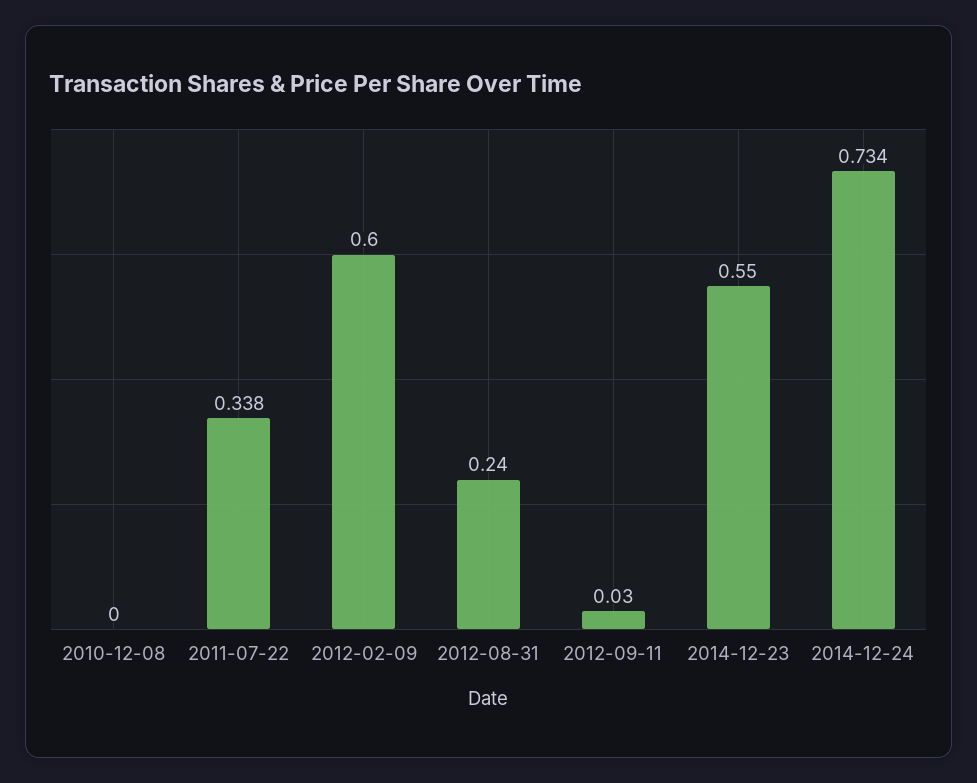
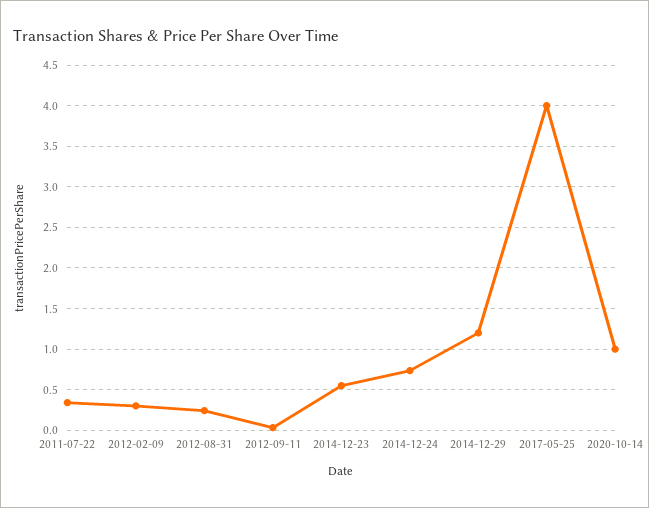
2010-12-08: 0 -> none
2012-02-09: 0.6 -> 0.3
2014-12-29: none -> 1.2
2017-05-25: none -> 4
2020-10-14: none -> 1

